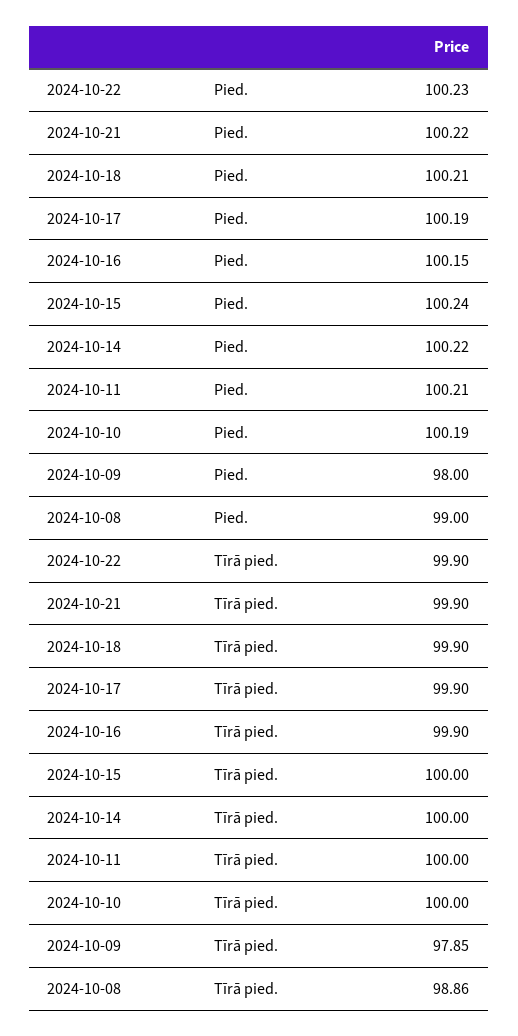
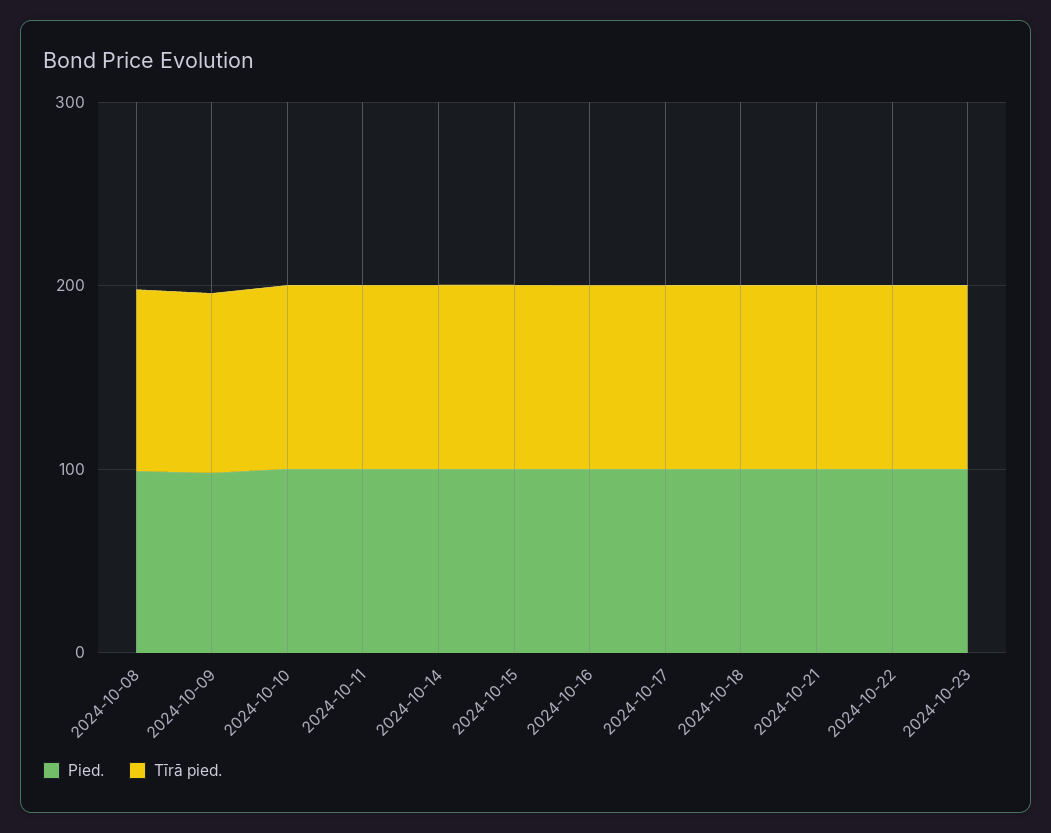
Pied., 2024-10-23: none -> 100
Tīrā pied., 2024-10-23: none -> 100

